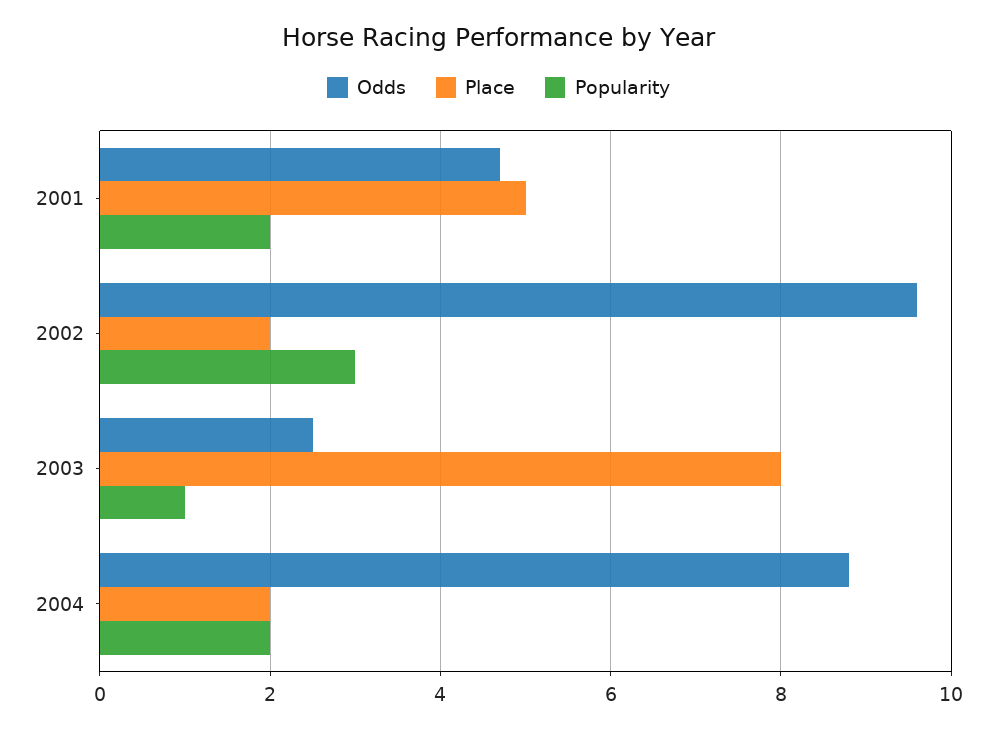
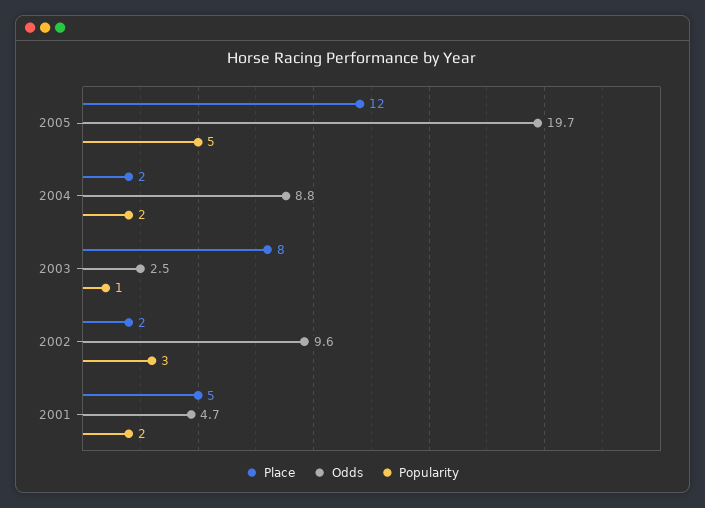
Place, 2005: none -> 12
Odds, 2005: none -> 19.7
Popularity, 2005: none -> 5

